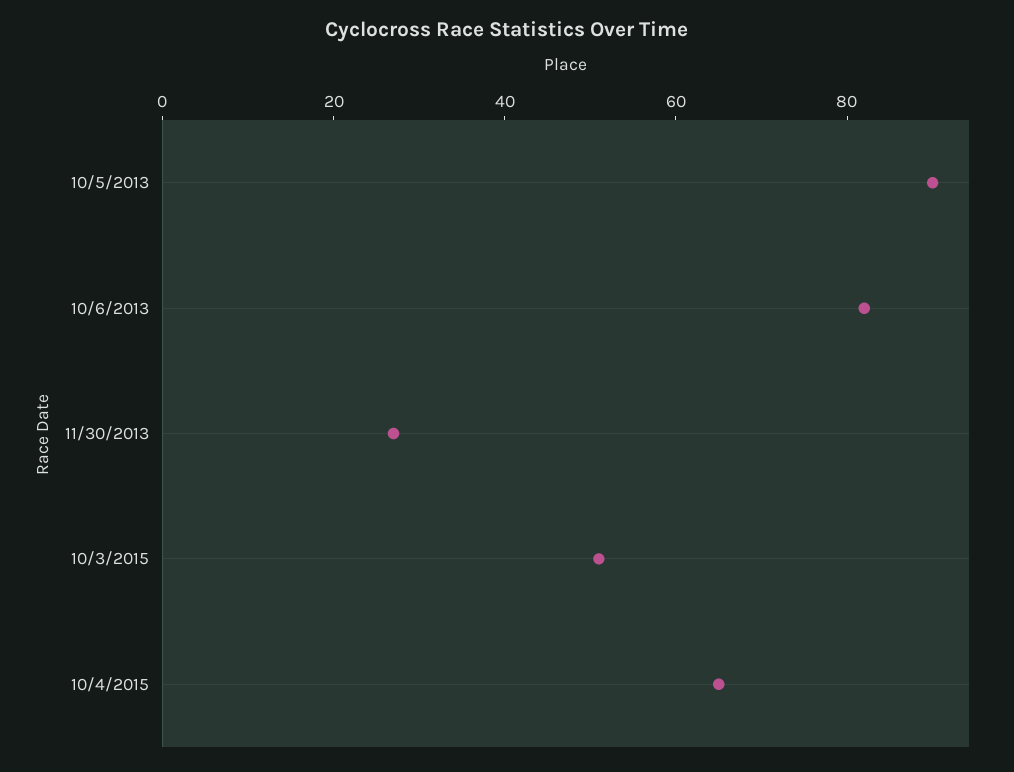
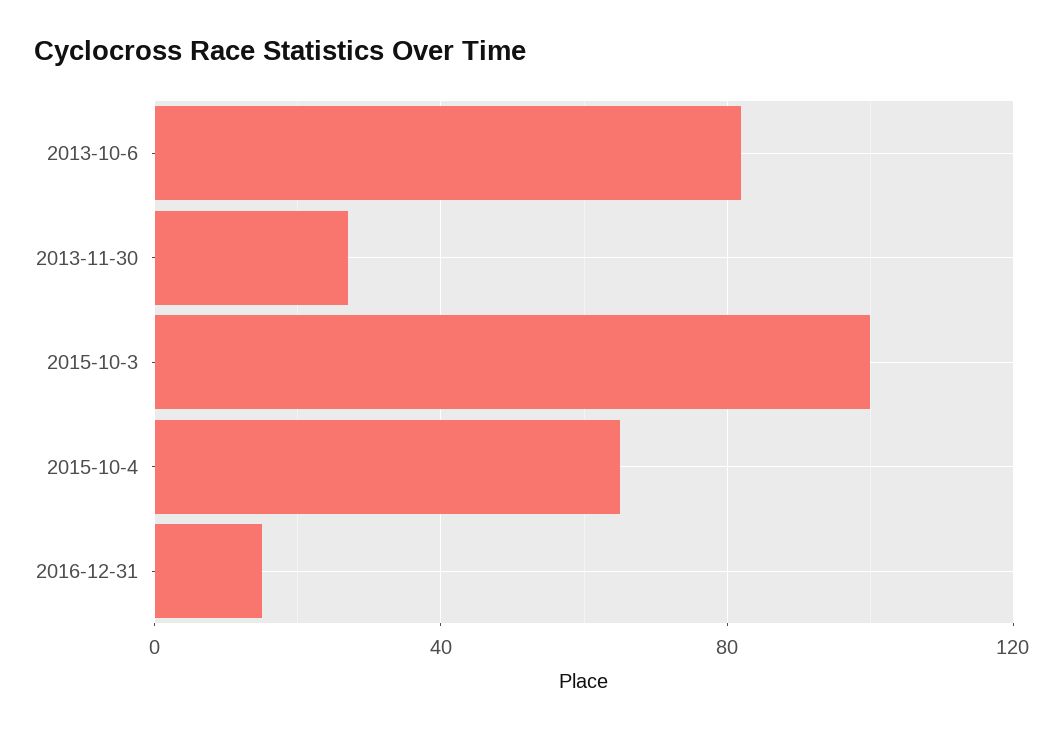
10/5/2013: 90 -> none
10/3/2015: 50 -> 100
2016-12-31: none -> 15

